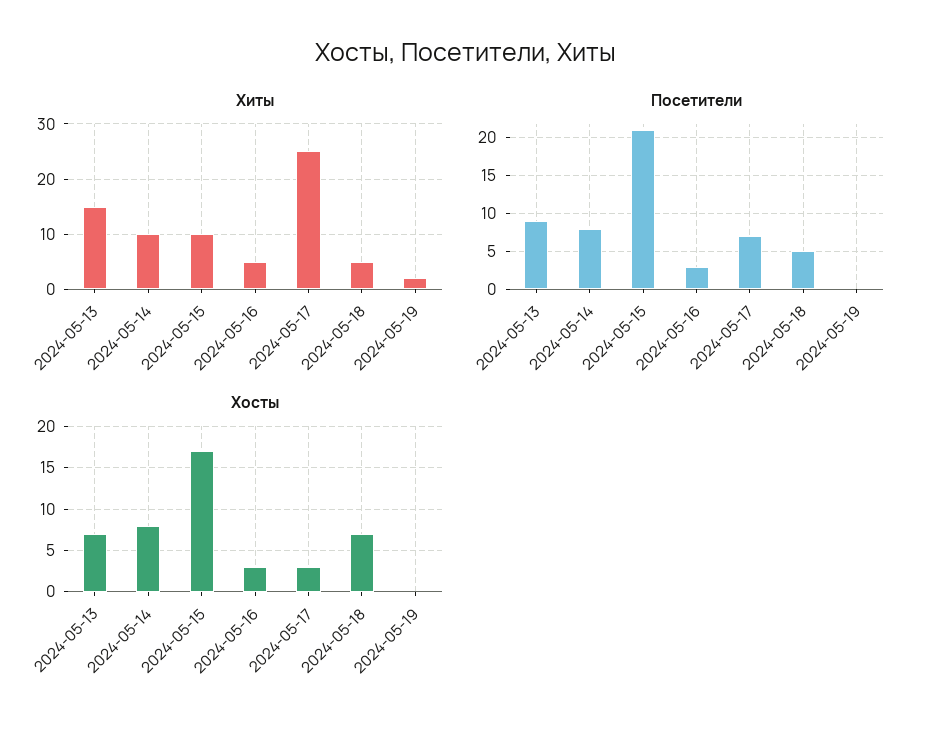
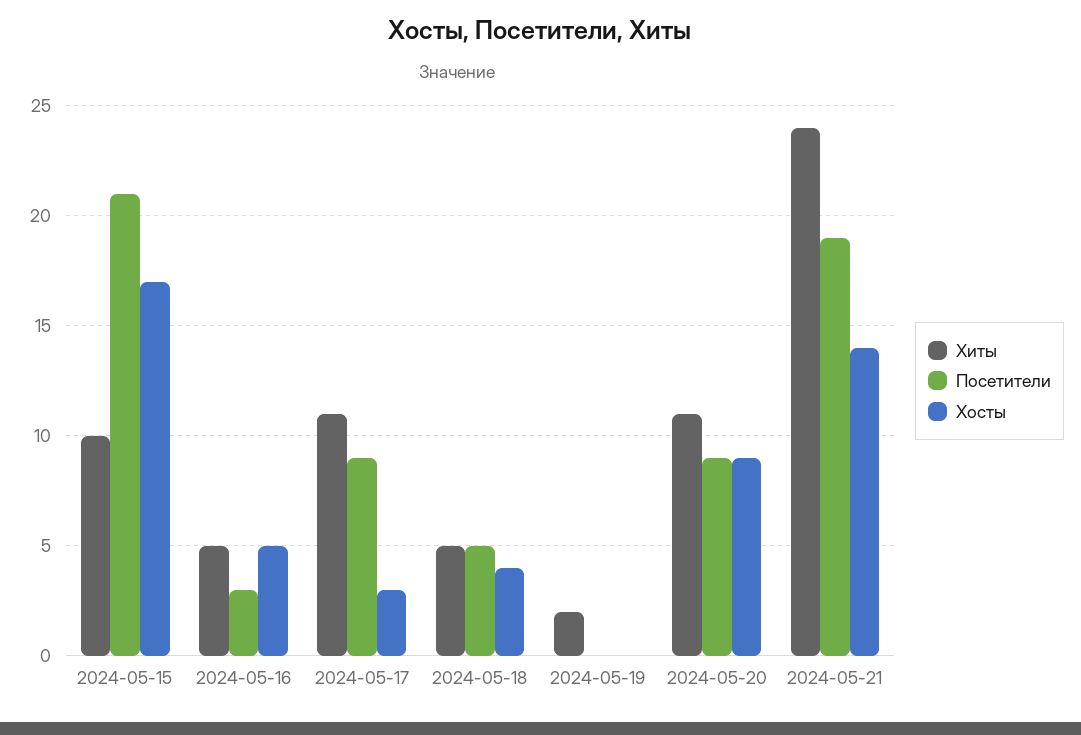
Хиты, 2024-05-13: 15 -> none
Хиты, 2024-05-14: 10 -> none
Хиты, 2024-05-17: 25 -> 11
Посетители, 2024-05-13: 9 -> none
Посетители, 2024-05-14: 8 -> none
Посетители, 2024-05-17: 7 -> 9
Хосты, 2024-05-13: 7 -> none
Хосты, 2024-05-14: 8 -> none
Хосты, 2024-05-16: 3 -> 5
Хосты, 2024-05-18: 7 -> 4
Хиты, 2024-05-20: none -> 11
Посетители, 2024-05-20: none -> 9
Хосты, 2024-05-20: none -> 9
Хиты, 2024-05-21: none -> 24
Посетители, 2024-05-21: none -> 19
Хосты, 2024-05-21: none -> 14

